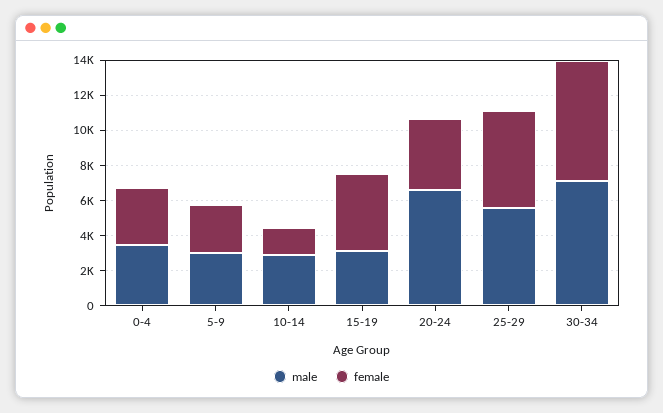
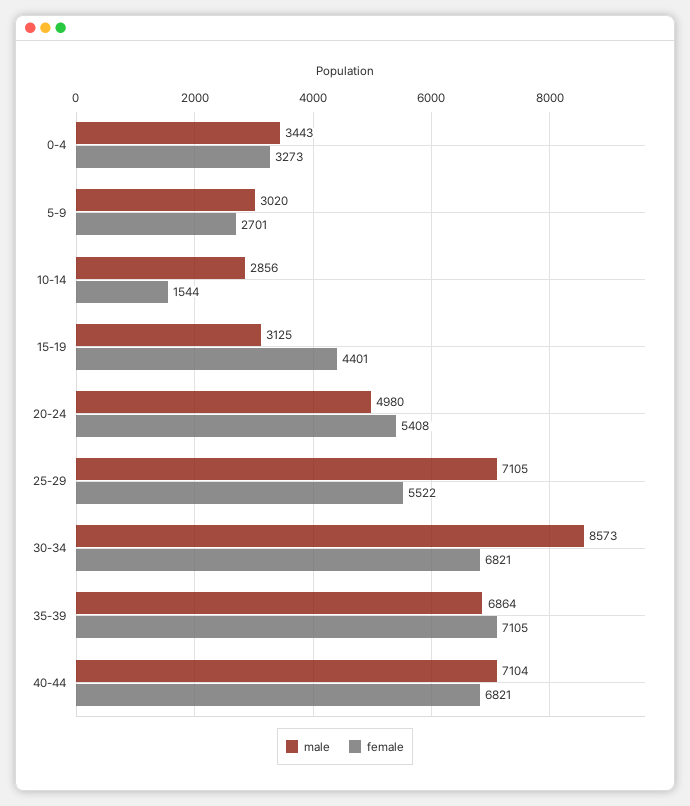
male, 20-24: 6500 -> 4980
female, 20-24: 4000 -> 5408
male, 25-29: 5500 -> 7105
male, 30-34: 7000 -> 8573
male, 35-39: none -> 6864
female, 35-39: none -> 7105
male, 40-44: none -> 7104
female, 40-44: none -> 6821

